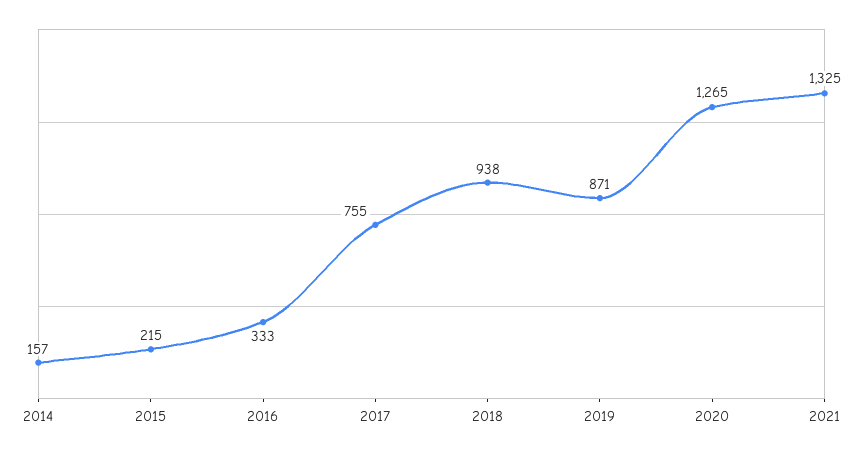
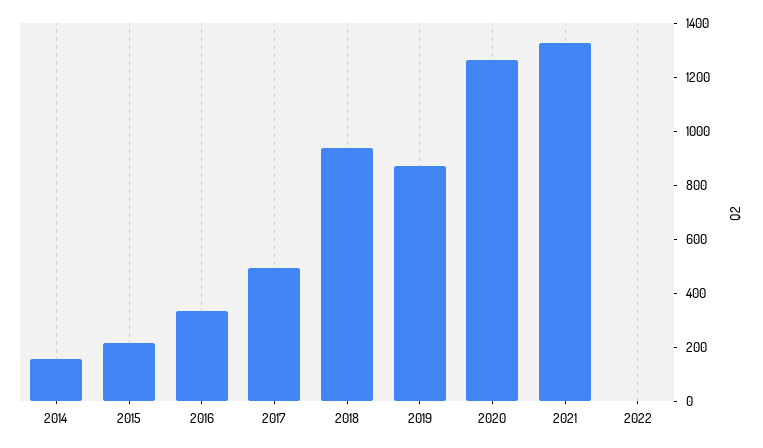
2017: 755 -> 500
2022: none -> 0

